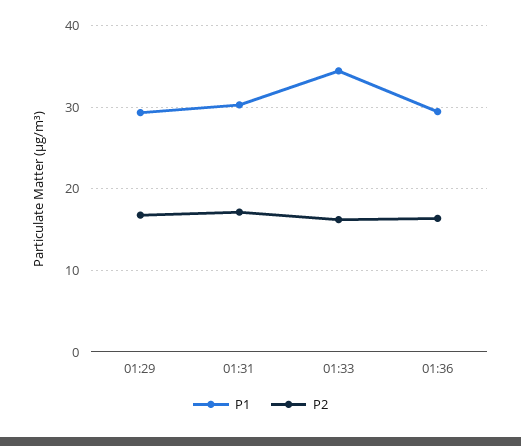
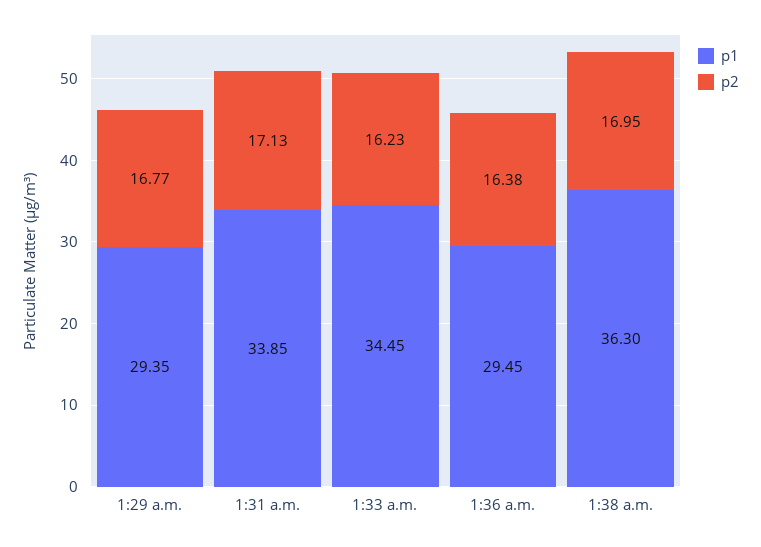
P1, 01:31: 30 -> 33.85
P1, 1:38 a.m.: none -> 36.3
P2, 1:38 a.m.: none -> 16.95

